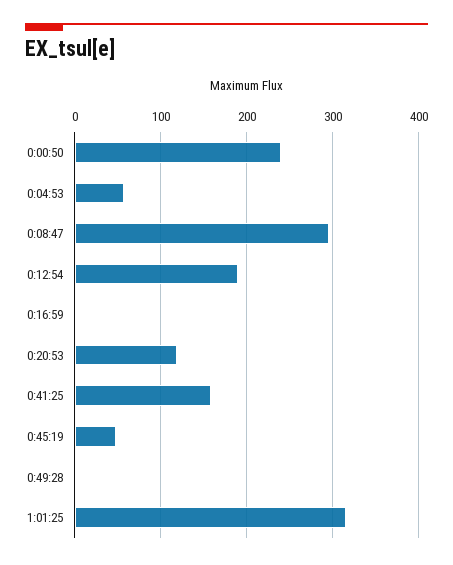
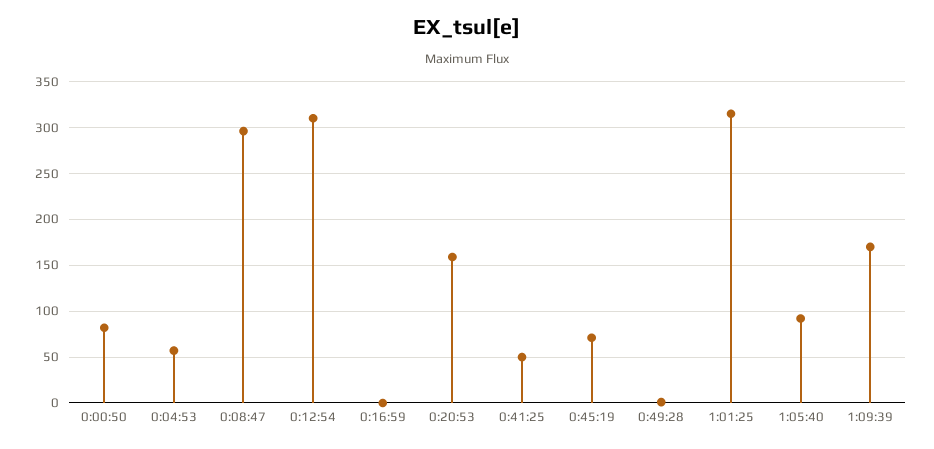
0:00:50: 240 -> 80
0:12:54: 190 -> 310
0:20:53: 120 -> 160
0:41:25: 160 -> 50
0:45:19: 50 -> 70
1:05:40: none -> 90
1:09:39: none -> 170

